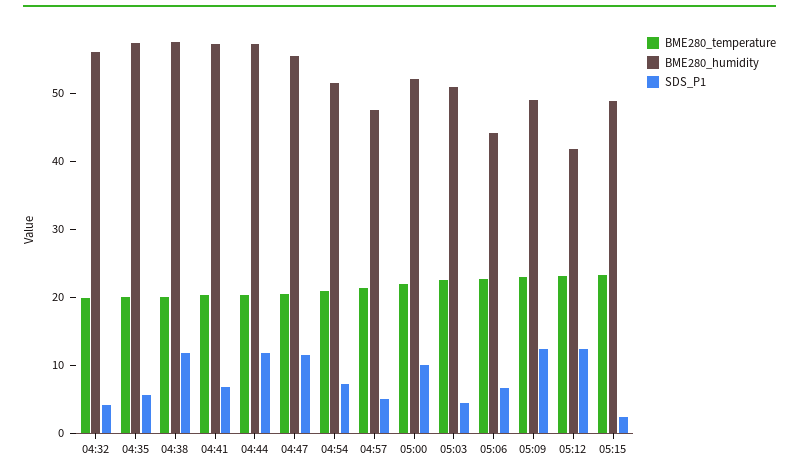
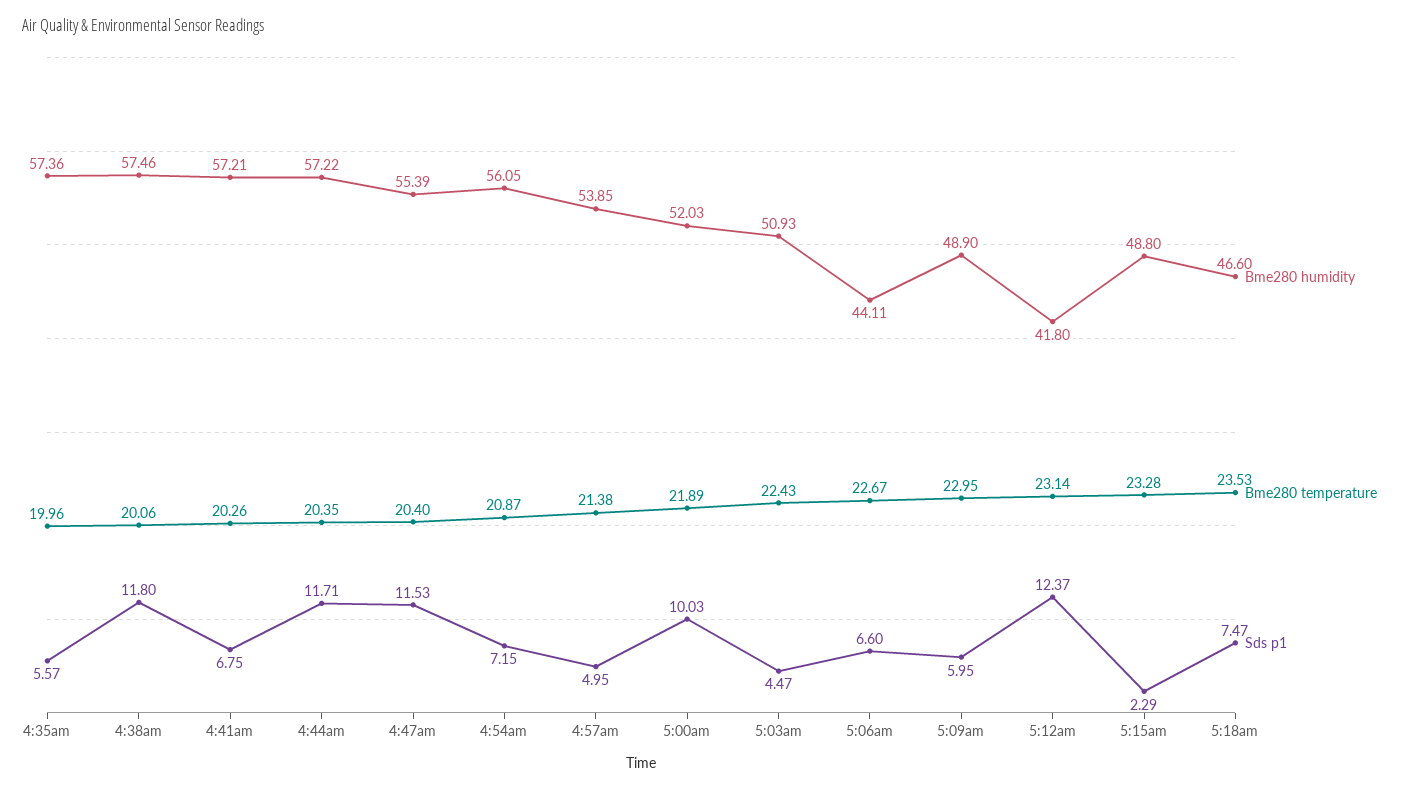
BME280_temperature, 04:32: 20 -> none
BME280_humidity, 04:32: 56 -> none
SDS_P1, 04:32: 4 -> none
BME280_humidity, 04:54: 52 -> 56.05
BME280_humidity, 04:57: 48 -> 53.85
SDS_P1, 05:09: 12 -> 5.95
BME280_humidity, 5:18am: none -> 46.6
BME280_temperature, 5:18am: none -> 23.53
SDS_P1, 5:18am: none -> 7.47

